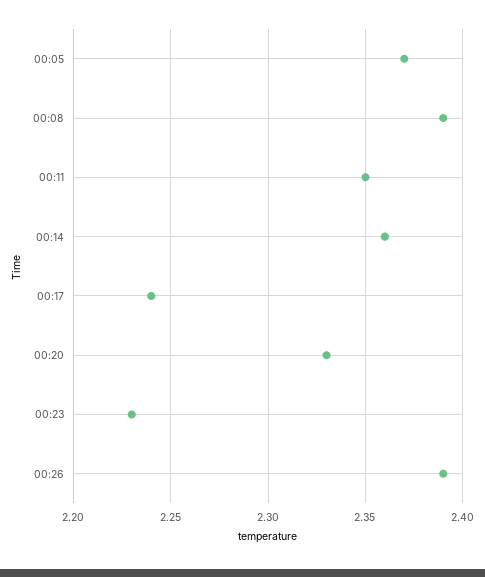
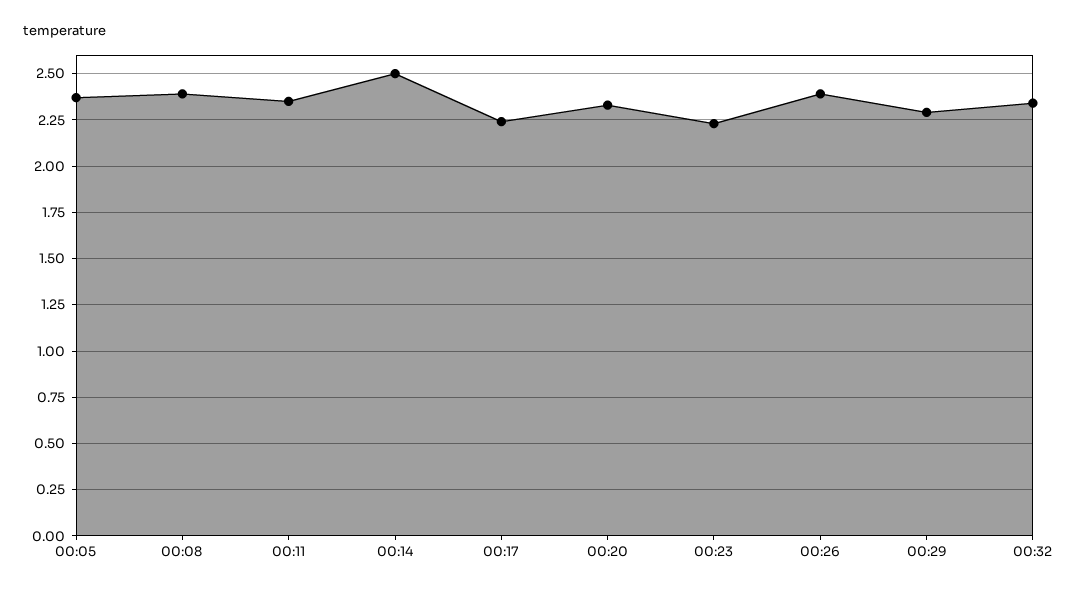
00:14: 2.36 -> 2.5
00:29: none -> 2.3
00:32: none -> 2.35

